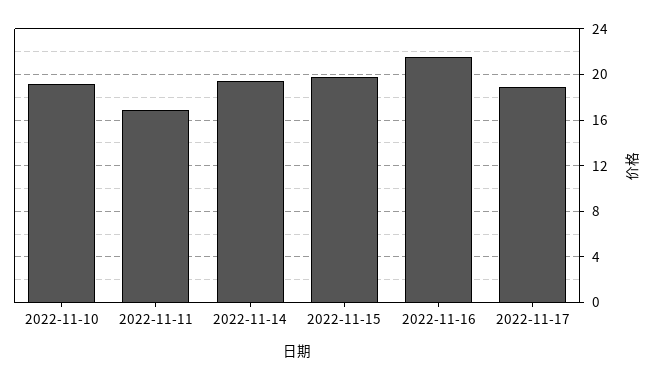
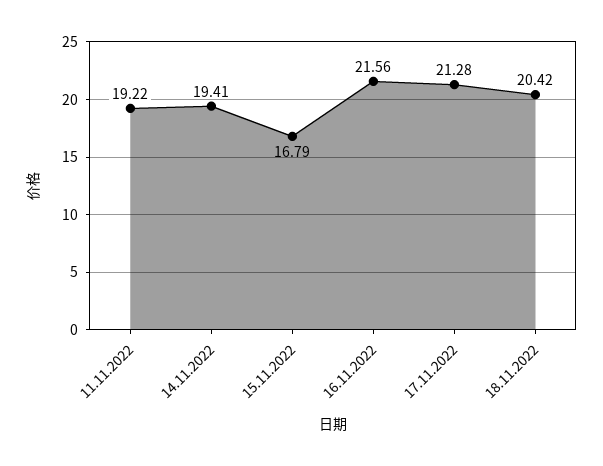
2022-11-10: 19 -> none
2022-11-11: 17 -> 19.22
2022-11-15: 20 -> 16.79
2022-11-17: 19 -> 21.28
18.11.2022: none -> 20.42

